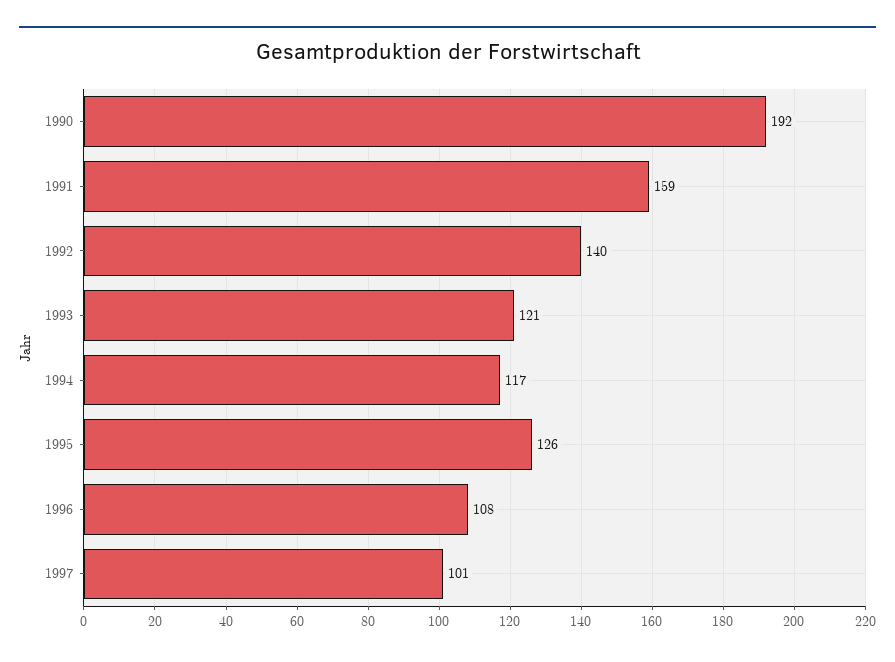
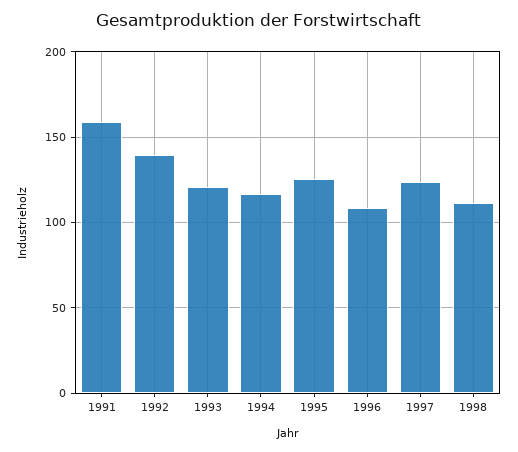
1990: 192 -> none
1997: 101 -> 125
1998: none -> 110

